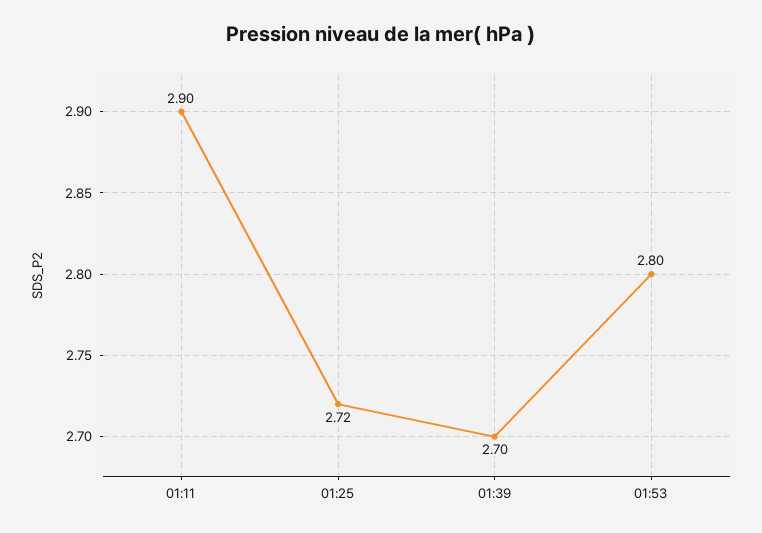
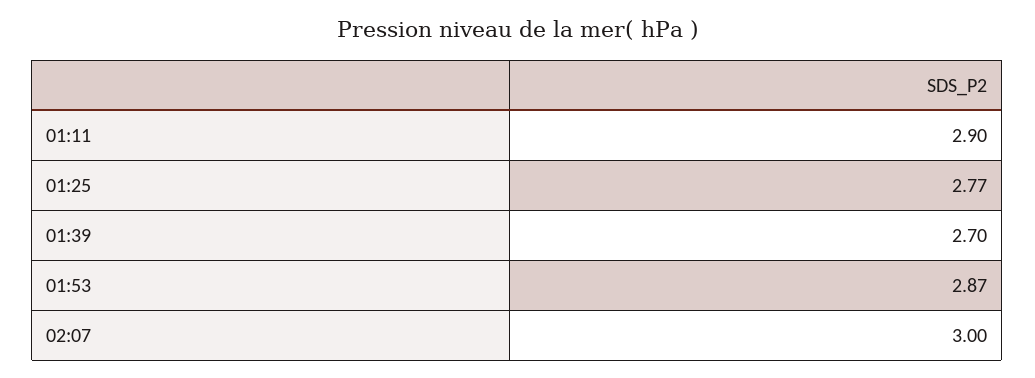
01:25: 2.72 -> 2.77
01:53: 2.8 -> 2.87
02:07: none -> 3

